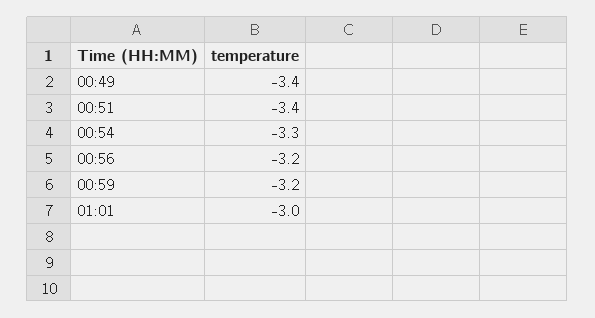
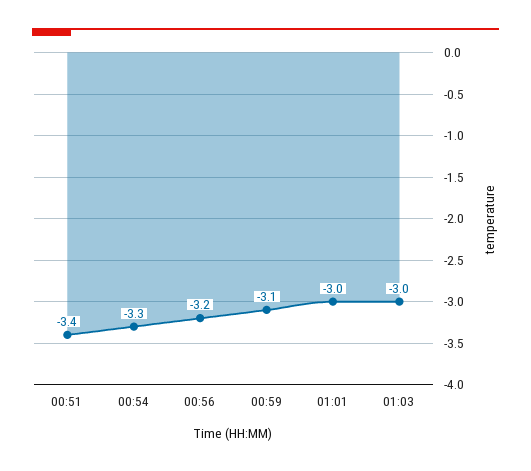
00:49: -3.4 -> none
00:59: -3.2 -> -3.1
01:03: none -> -3

